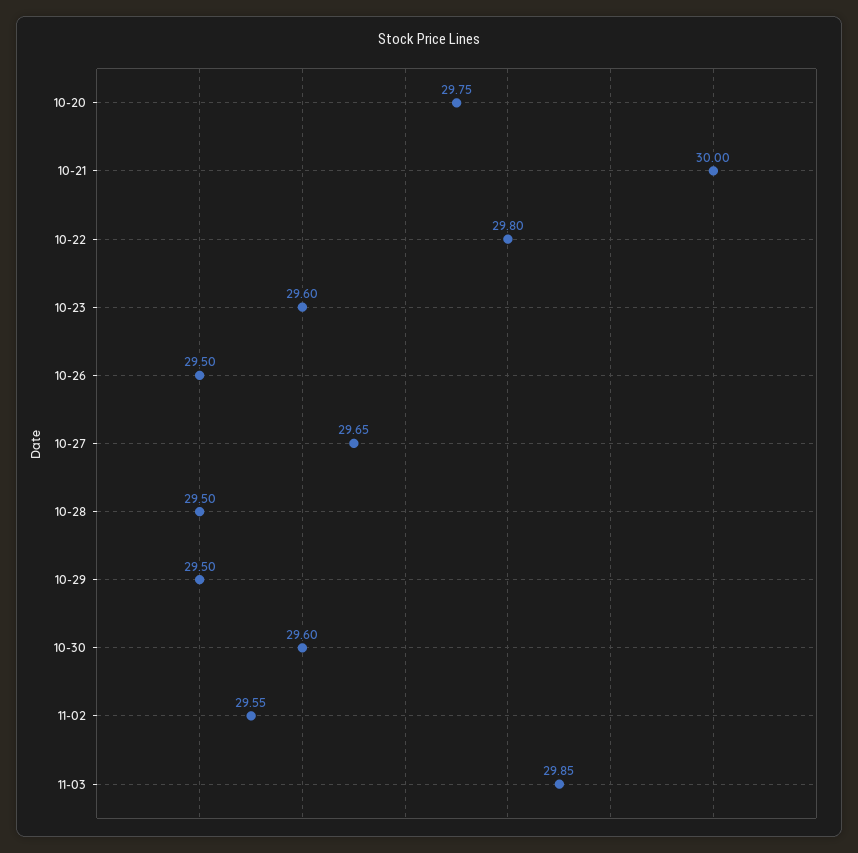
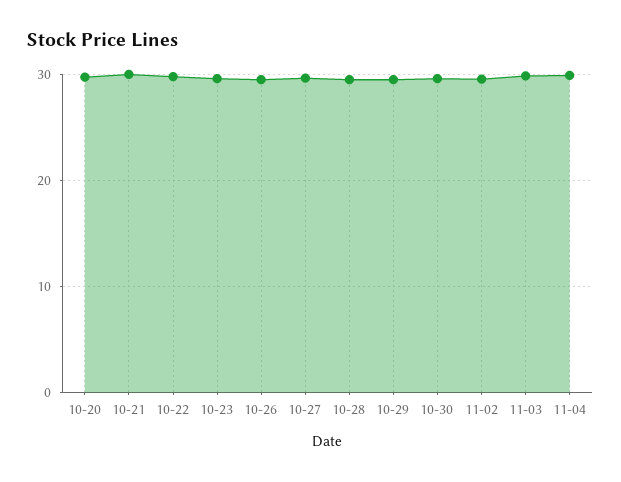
11-04: none -> 30

